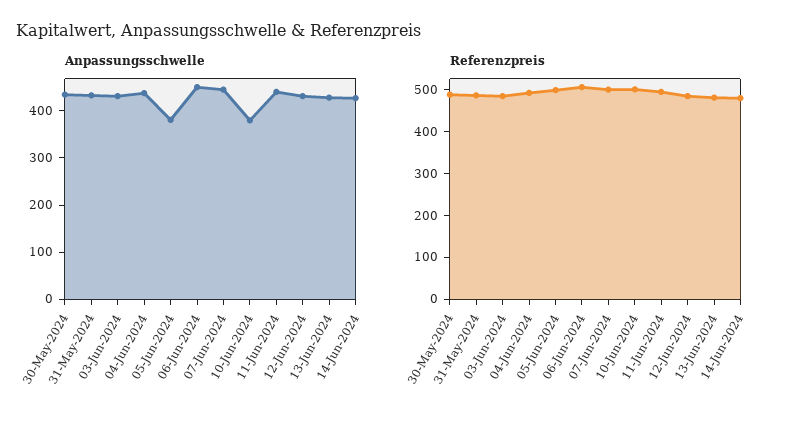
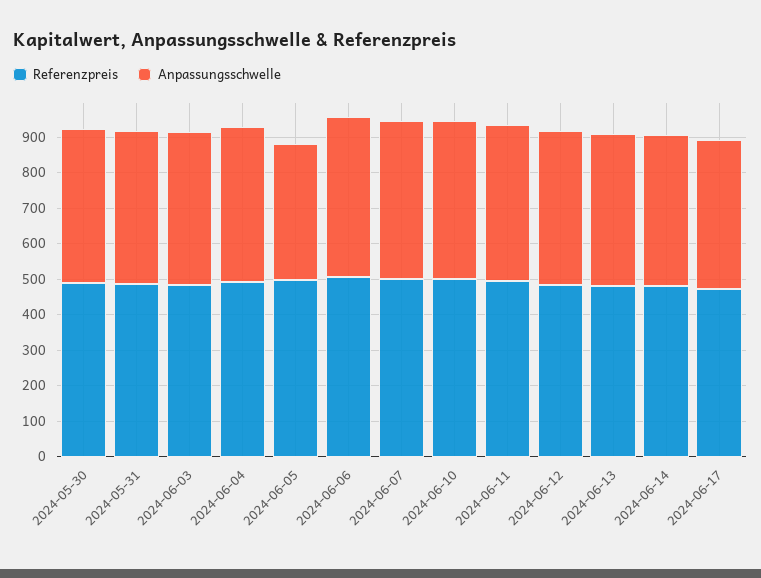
Anpassungsschwelle, 10-Jun-2024: 380 -> 450
Referenzpreis, 2024-06-17: none -> 475
Anpassungsschwelle, 2024-06-17: none -> 425

